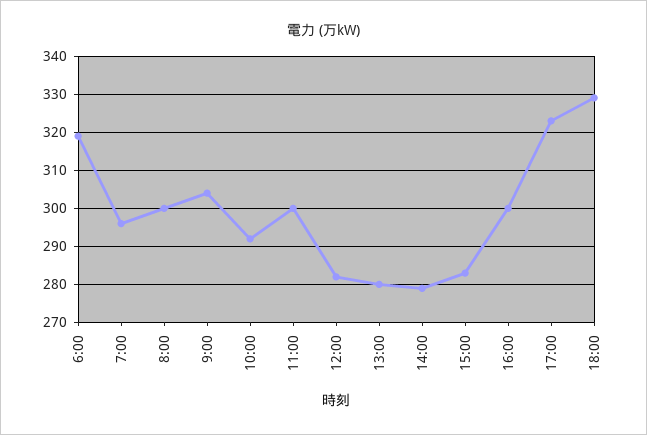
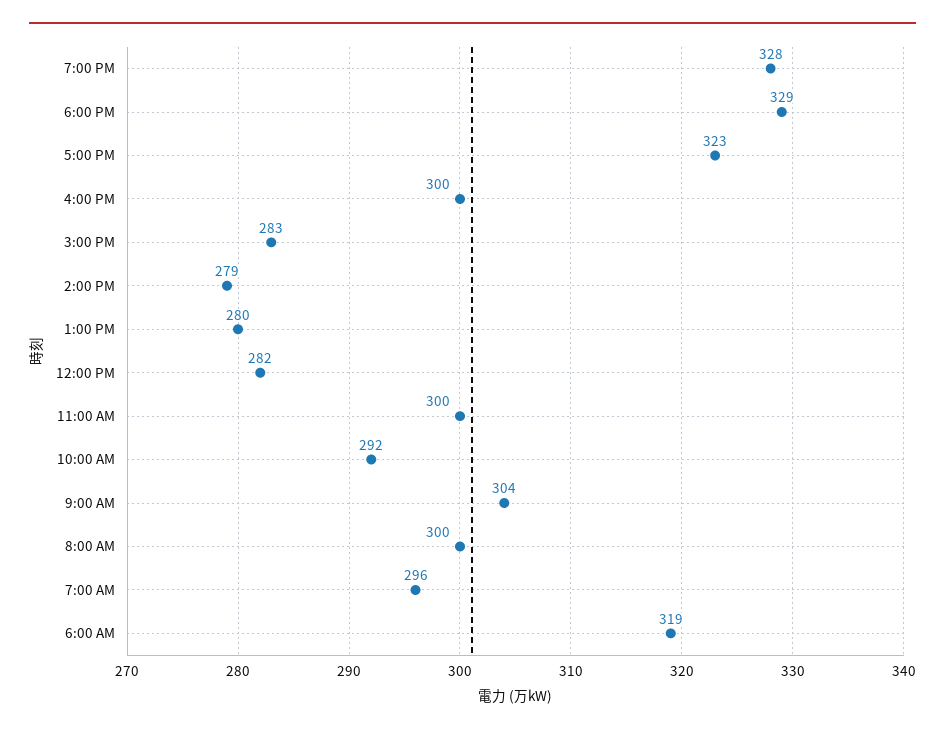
7:00 PM: none -> 328

